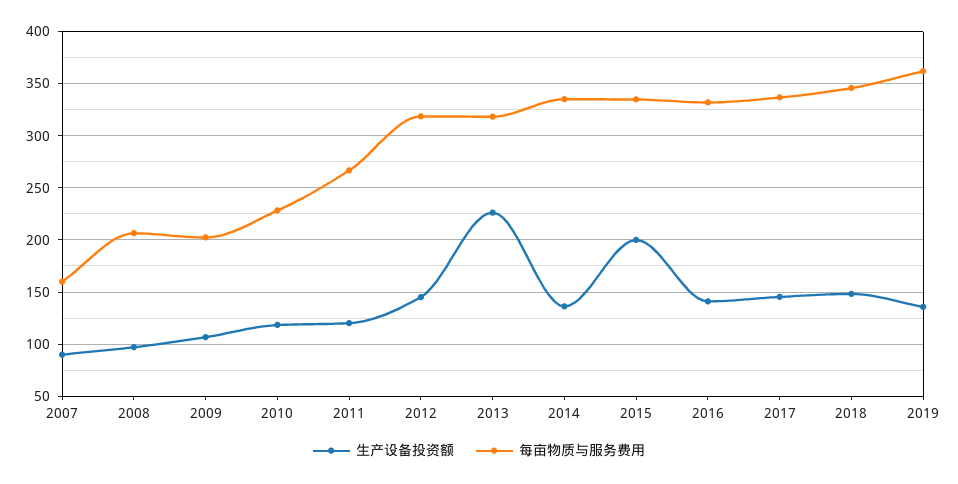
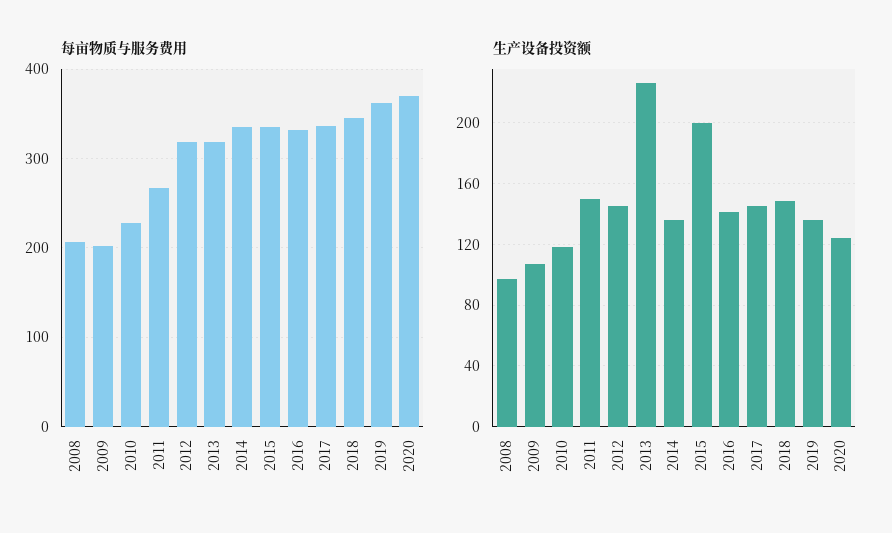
生产设备投资额, 2007: 90 -> none
每亩物质与服务费用, 2007: 160 -> none
生产设备投资额, 2011: 120 -> 150
每亩物质与服务费用, 2020: none -> 370
生产设备投资额, 2020: none -> 125

